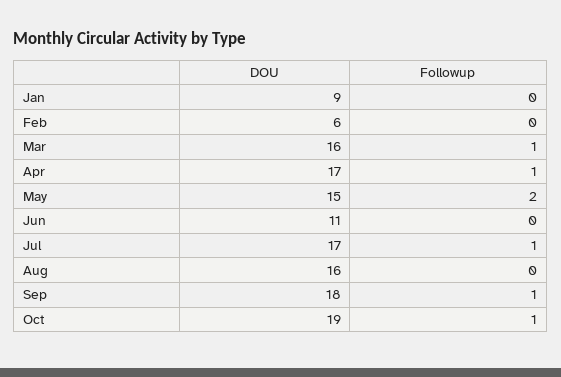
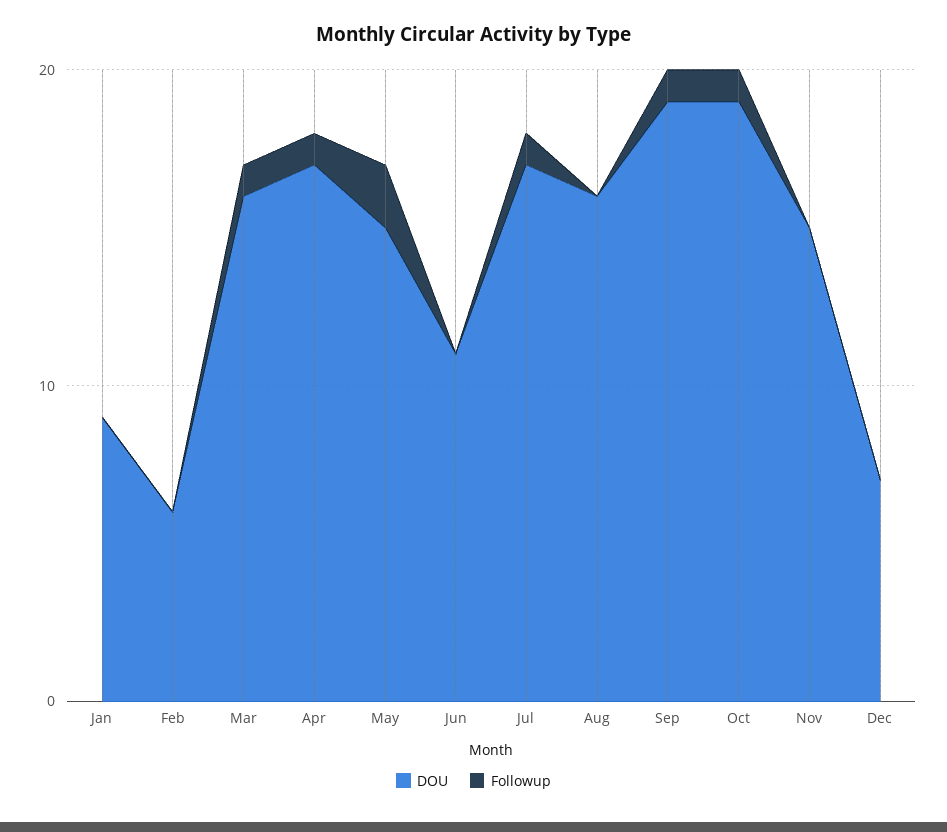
DOU, Sep: 18 -> 19
DOU, Nov: none -> 15
Followup, Nov: none -> 0
DOU, Dec: none -> 7
Followup, Dec: none -> 0

